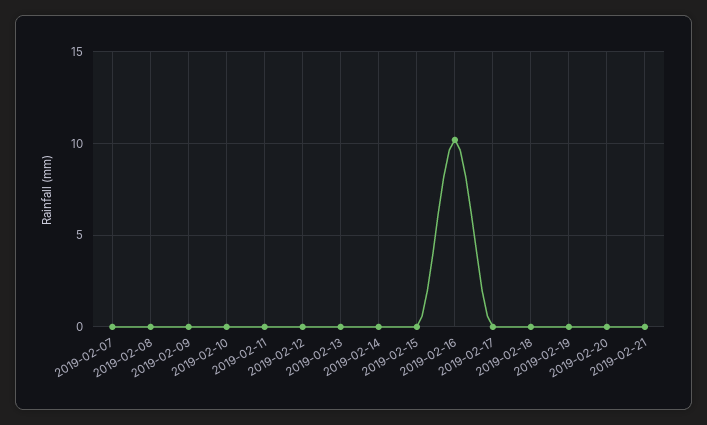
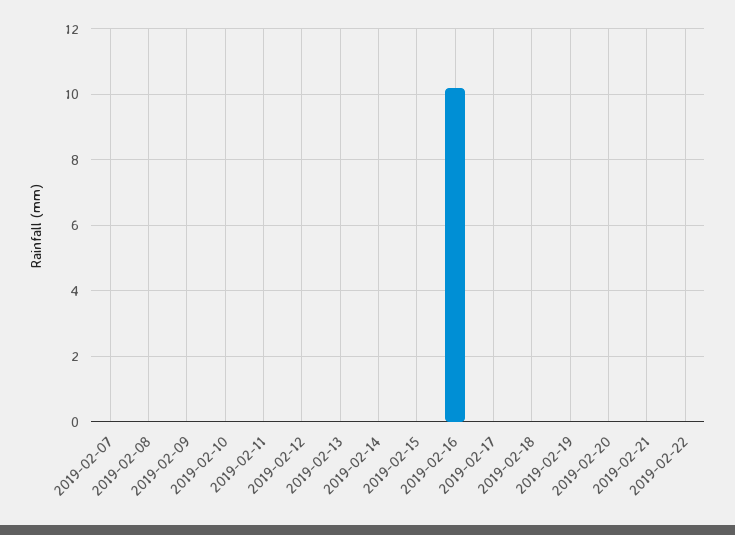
2019-02-22: none -> 0

